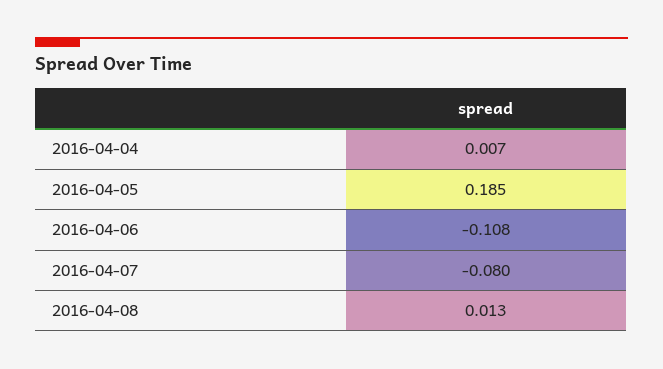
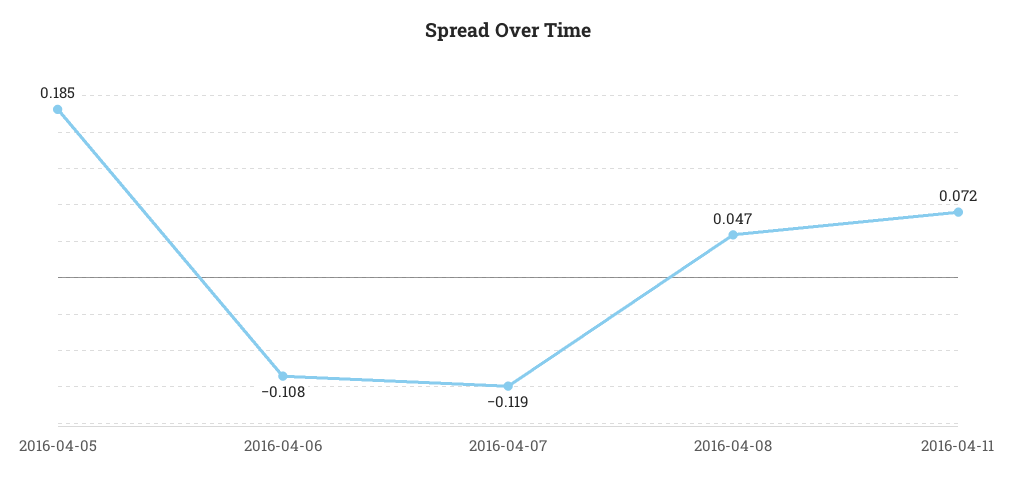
2016-04-04: 0.007 -> none
2016-04-07: -0.08 -> -0.119
2016-04-08: 0.013 -> 0.047
2016-04-11: none -> 0.072

